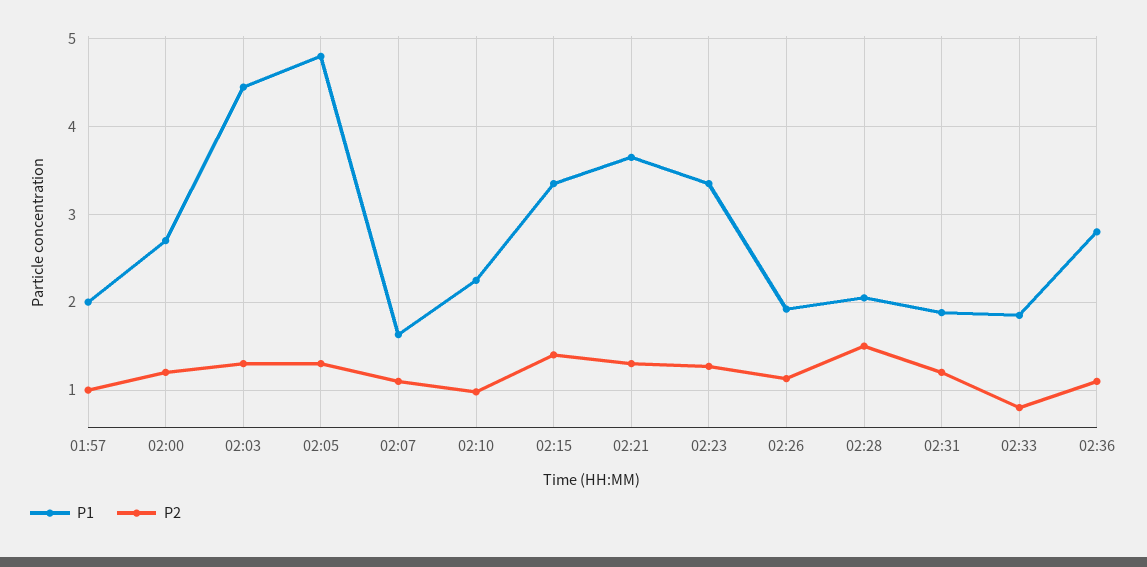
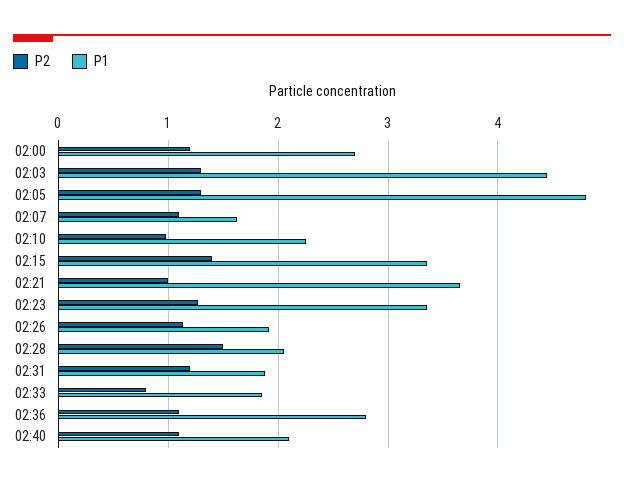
P1, 01:57: 2 -> none
P2, 01:57: 1 -> none
P2, 02:21: 1.3 -> 1
P2, 02:40: none -> 1.1
P1, 02:40: none -> 2.1

